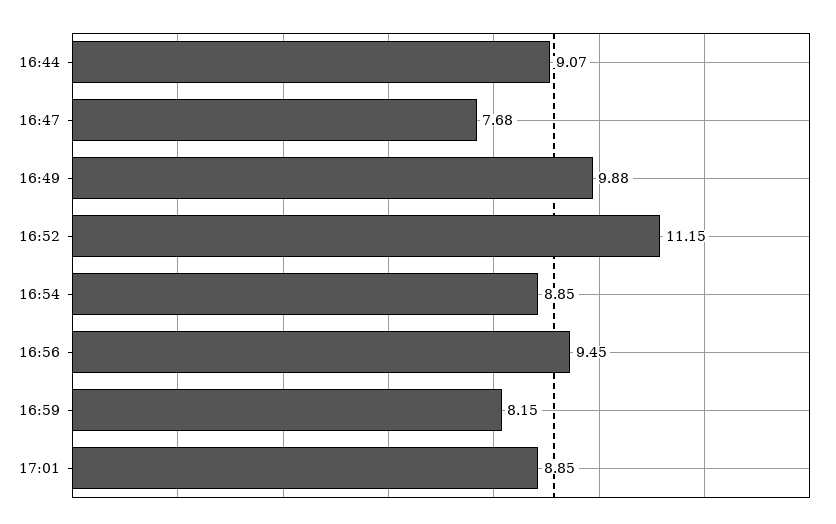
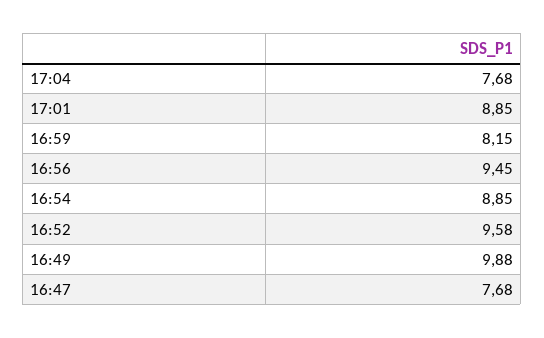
16:44: 9.07 -> none
16:52: 11.15 -> 9.58
17:04: none -> 7.68

